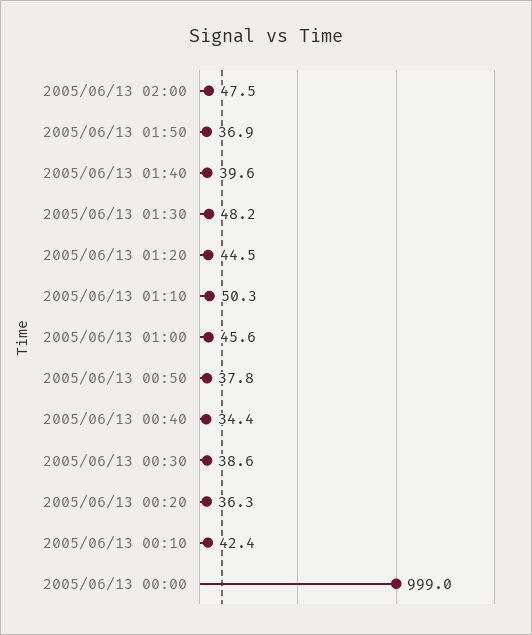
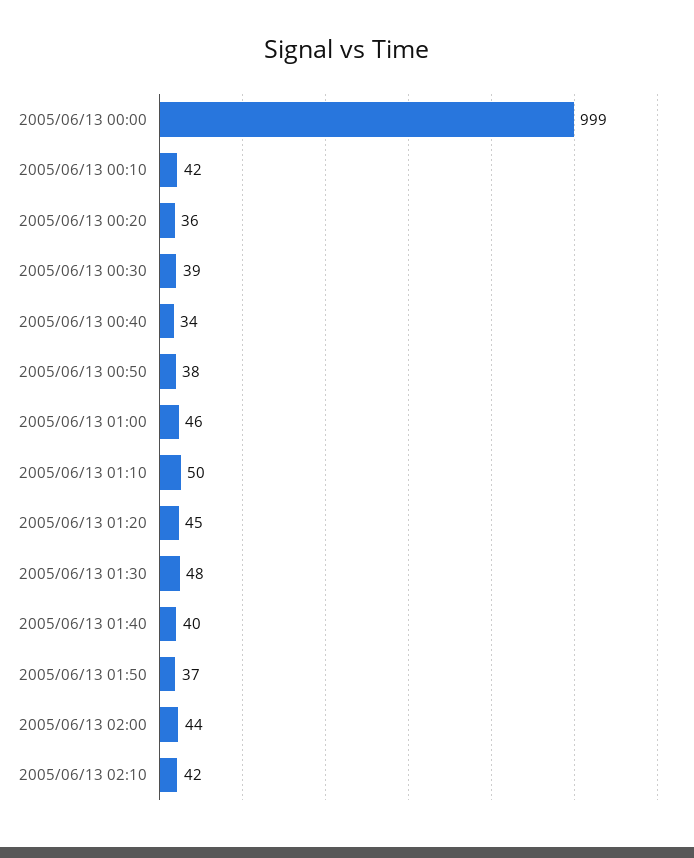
2005/06/13 02:00: 47.5 -> 44
2005/06/13 02:10: none -> 42

